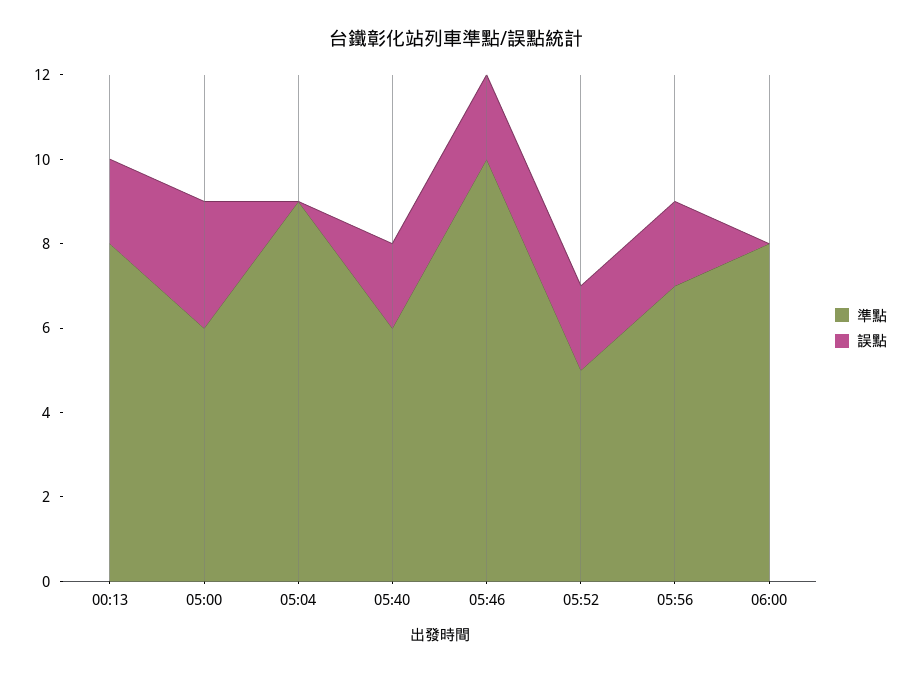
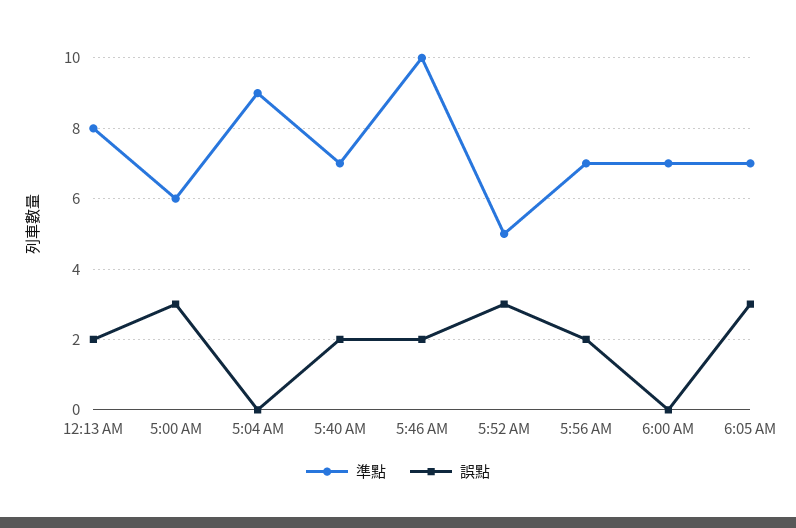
準點, 05:40: 6 -> 7
誤點, 05:52: 2 -> 3
準點, 06:00: 8 -> 7
準點, 6:05 AM: none -> 7
誤點, 6:05 AM: none -> 3

